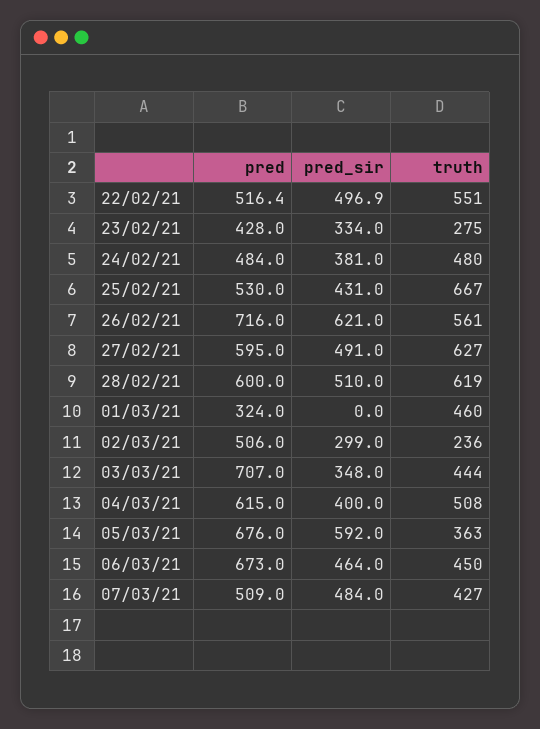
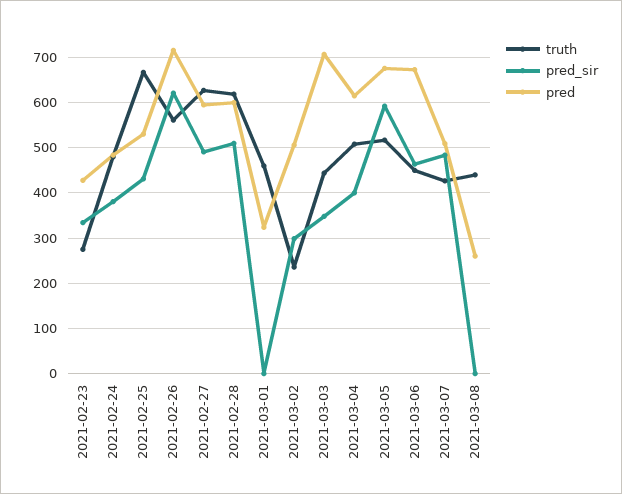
pred, 22/02/21: 516.4 -> none
pred_sir, 22/02/21: 496.9 -> none
truth, 22/02/21: 551 -> none
truth, 05/03/21: 363 -> 520
truth, 2021-03-08: none -> 440
pred_sir, 2021-03-08: none -> 0
pred, 2021-03-08: none -> 260

